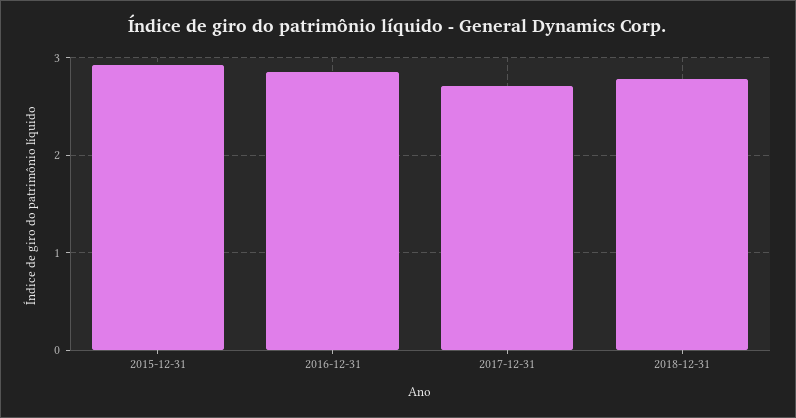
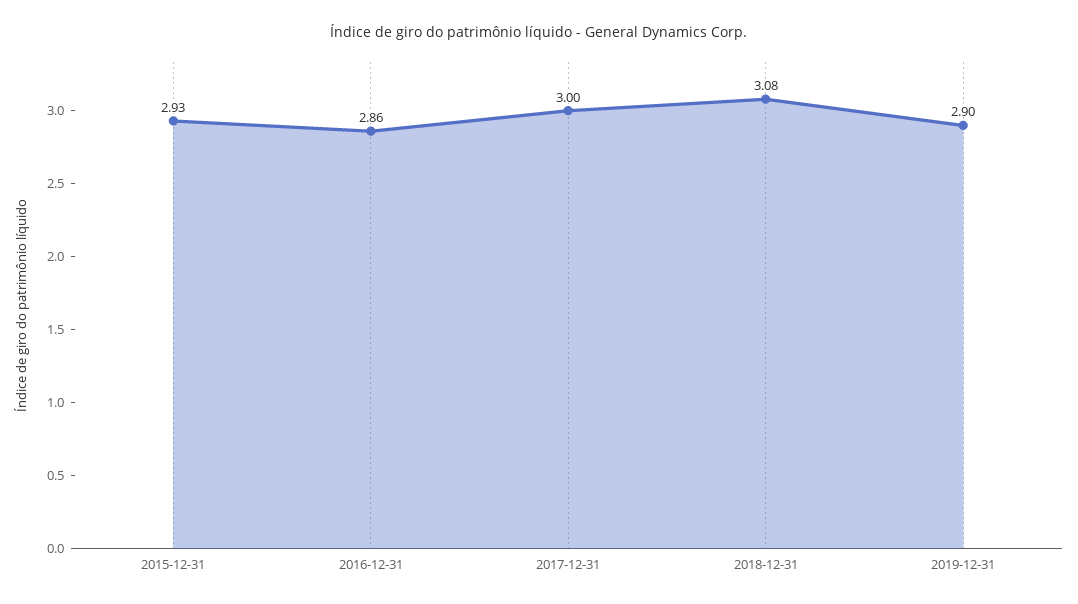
2017-12-31: 2.7 -> 3
2018-12-31: 2.8 -> 3.08
2019-12-31: none -> 2.9

